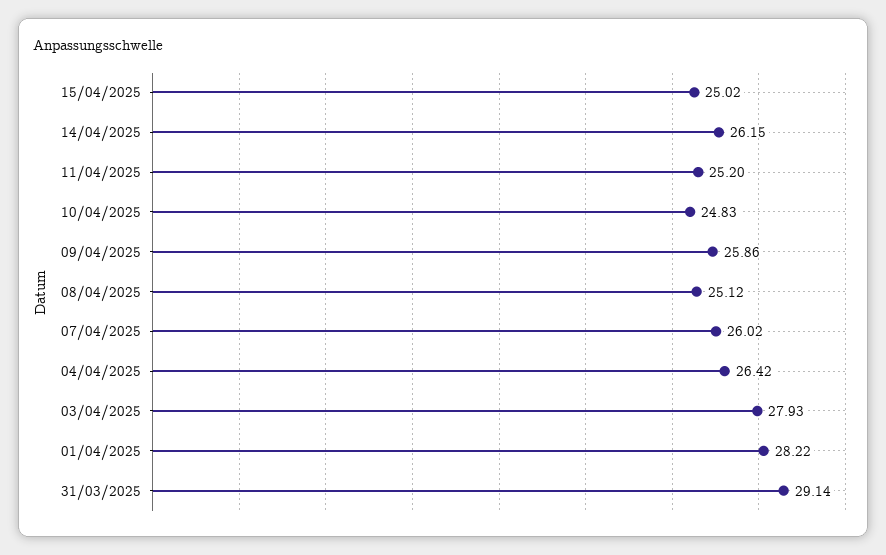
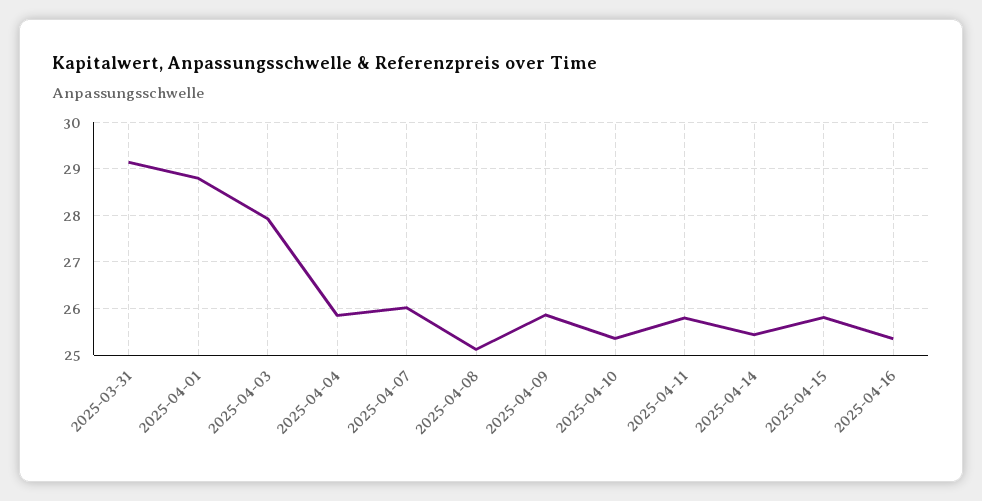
15/04/2025: 25.02 -> 25.8
14/04/2025: 26.15 -> 25.4
11/04/2025: 25.2 -> 25.8
10/04/2025: 24.83 -> 25.4
04/04/2025: 26.42 -> 25.8
01/04/2025: 28.22 -> 28.8
2025-04-16: none -> 25.4

